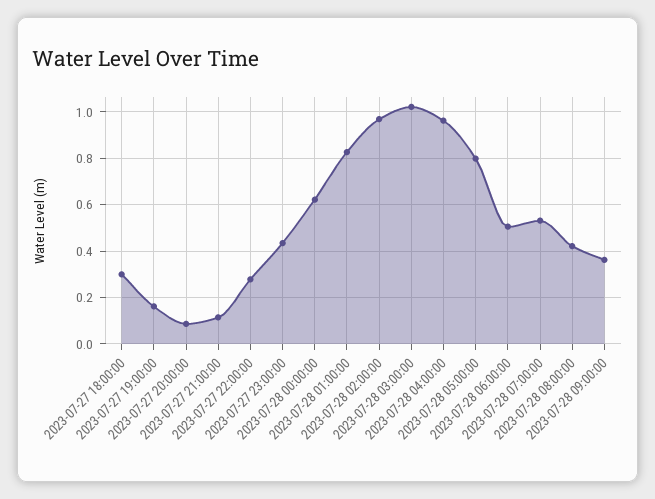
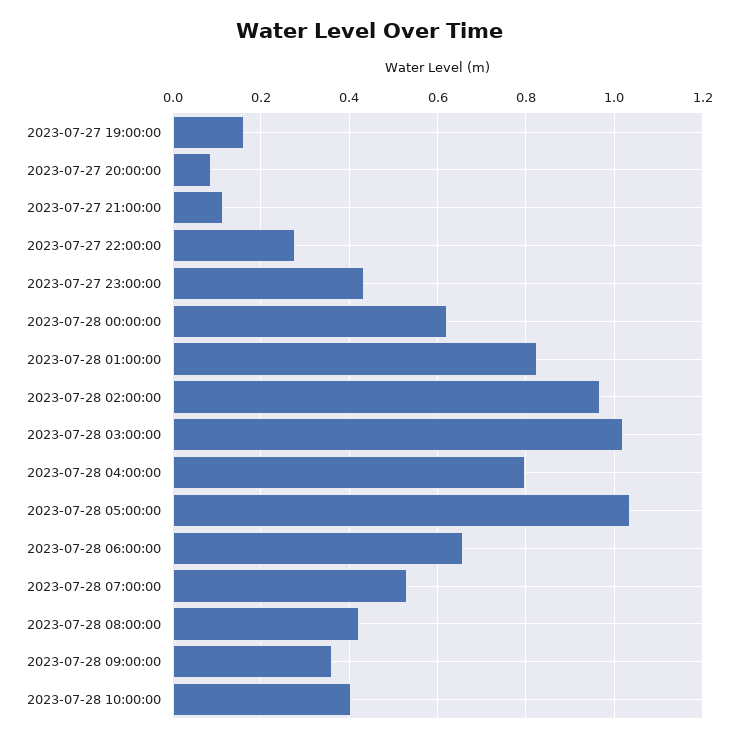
2023-07-27 18:00:00: 0.3 -> none
2023-07-28 04:00:00: 0.95 -> 0.8
2023-07-28 05:00:00: 0.8 -> 1.04
2023-07-28 06:00:00: 0.5 -> 0.66
2023-07-28 10:00:00: none -> 0.4

